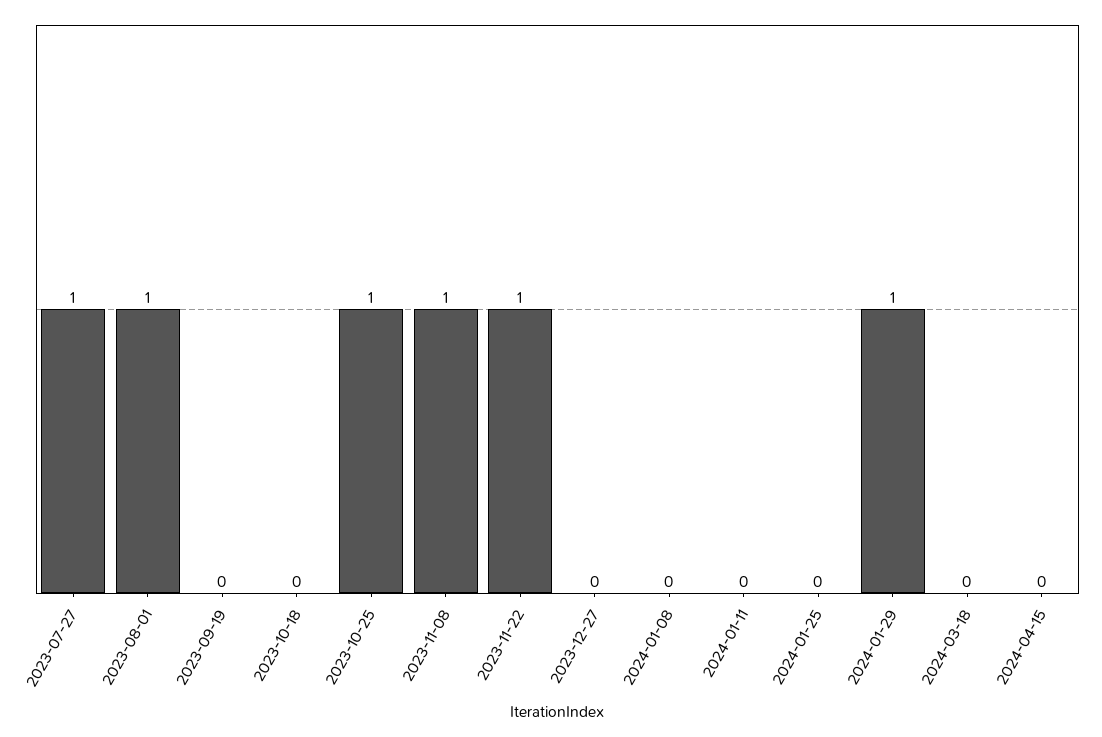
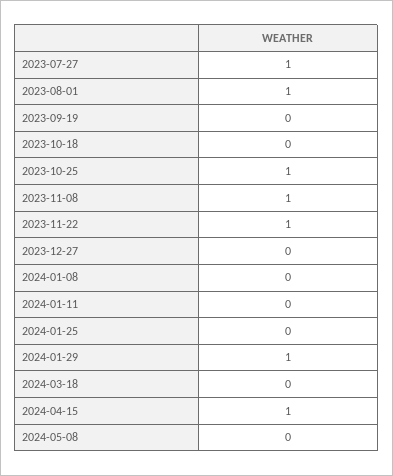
2024-04-15: 0 -> 1
2024-05-08: none -> 0

